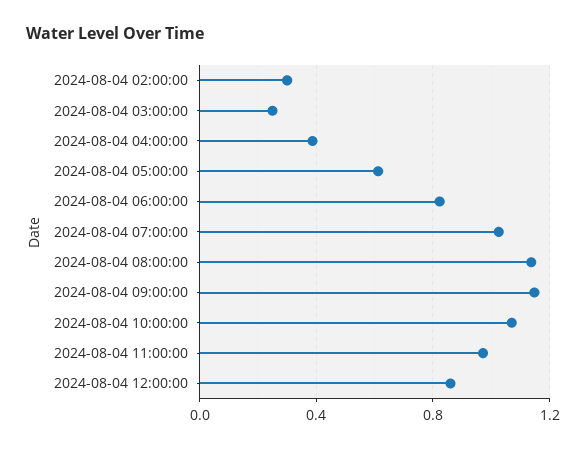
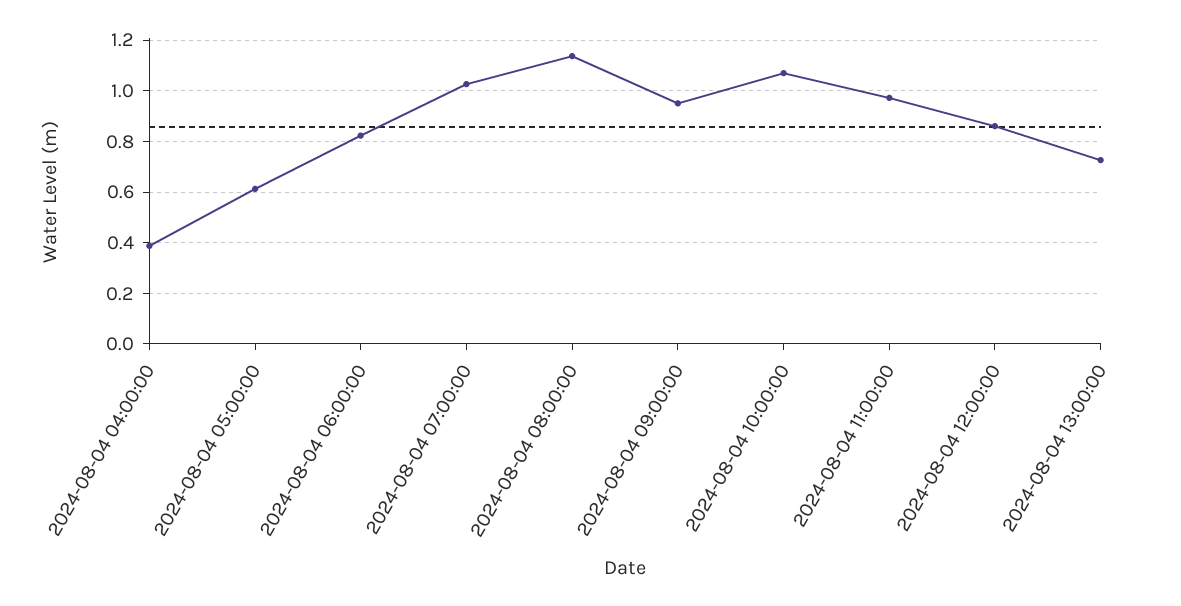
2024-08-04 02:00:00: 0.3 -> none
2024-08-04 03:00:00: 0.25 -> none
2024-08-04 09:00:00: 1.15 -> 0.95
2024-08-04 13:00:00: none -> 0.725

